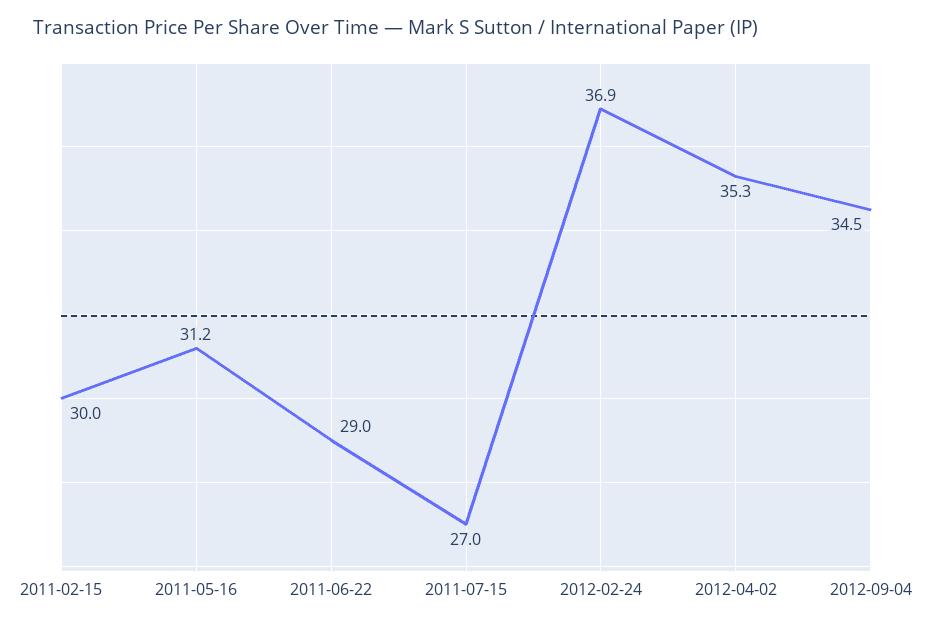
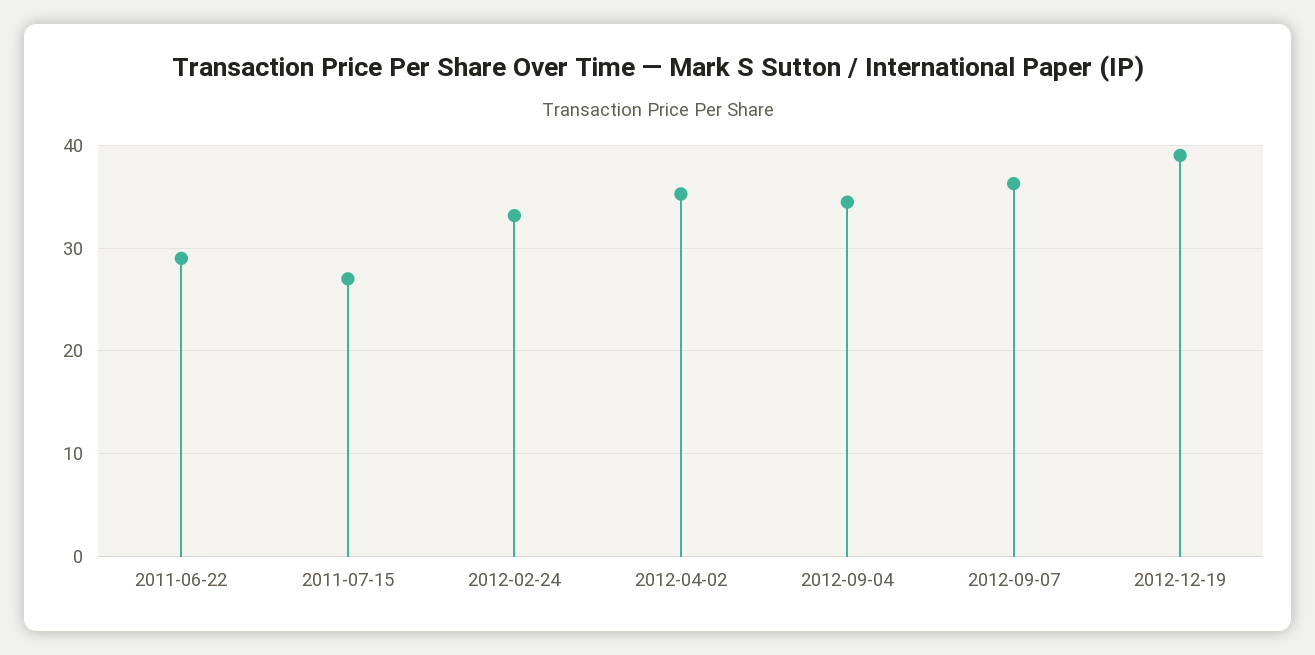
2011-02-15: 30 -> none
2011-05-16: 31.2 -> none
2012-02-24: 36.9 -> 33
2012-09-07: none -> 36
2012-12-19: none -> 39

